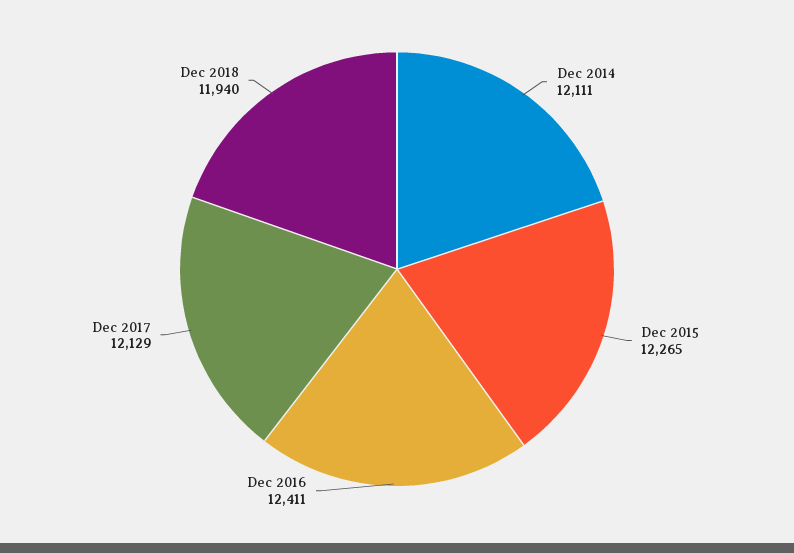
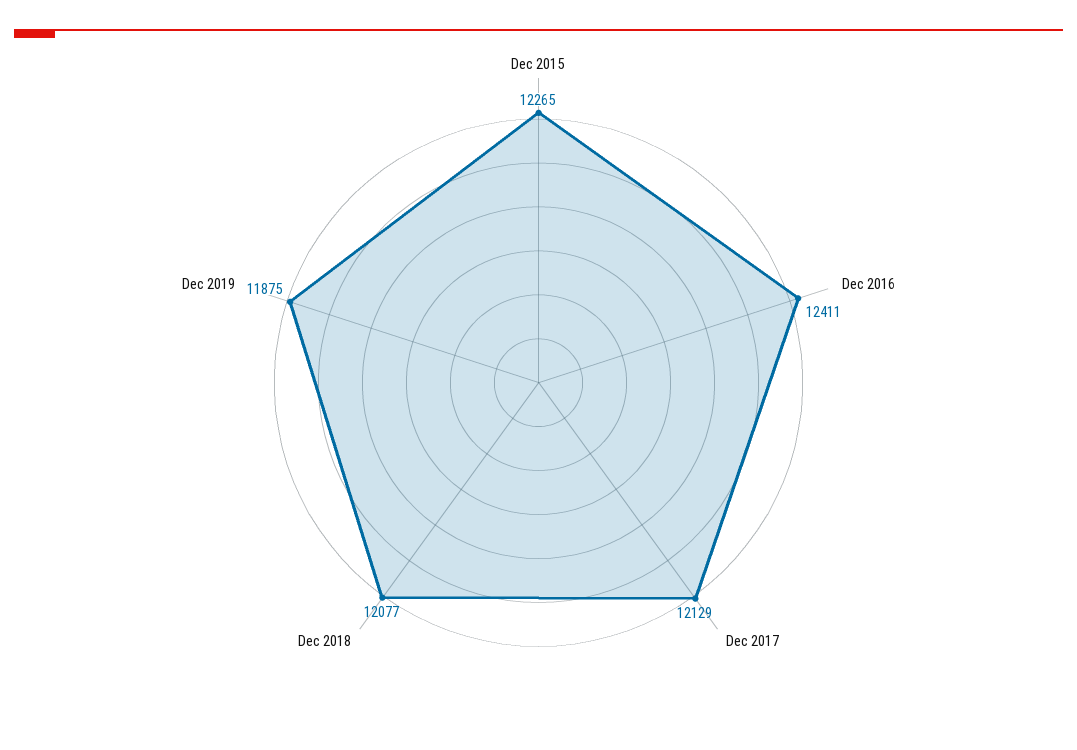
Dec 2014: 12111 -> none
Dec 2018: 11940 -> 12077
Dec 2019: none -> 11875

